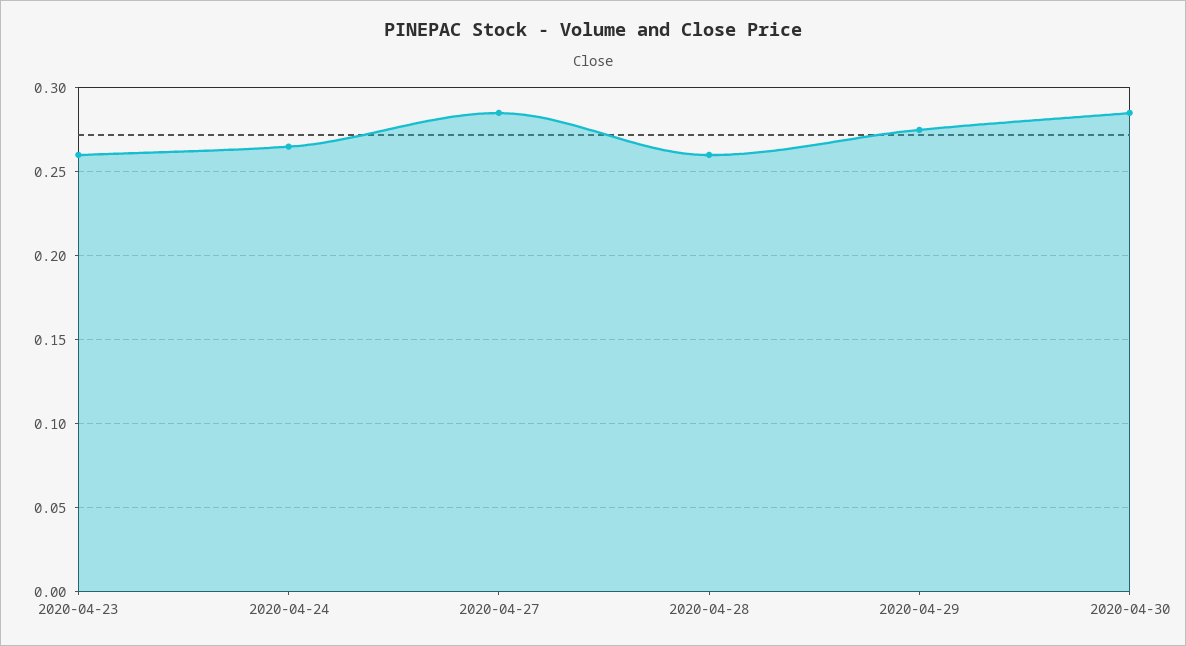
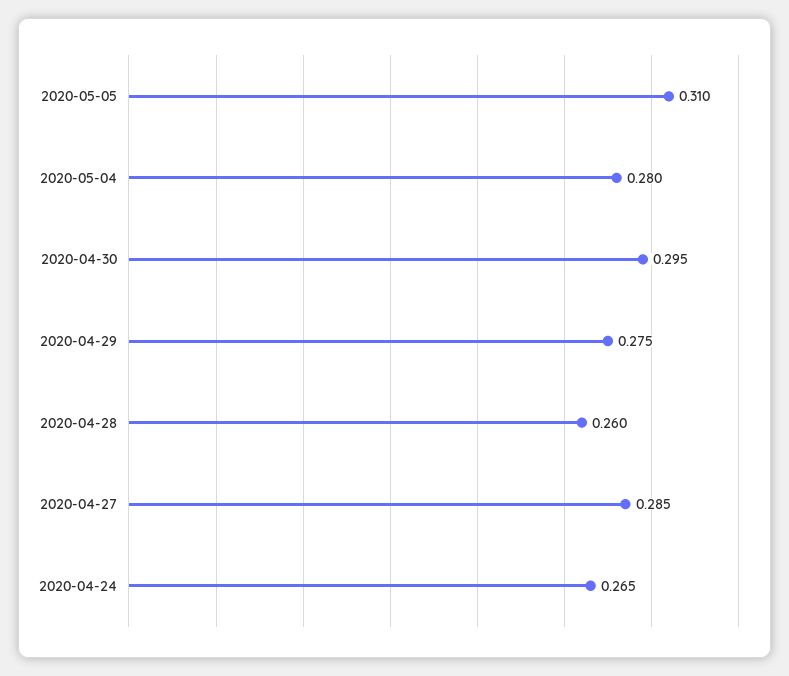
2020-04-23: 0.26 -> none
2020-04-30: 0.285 -> 0.295
2020-05-05: none -> 0.31
2020-05-04: none -> 0.28

